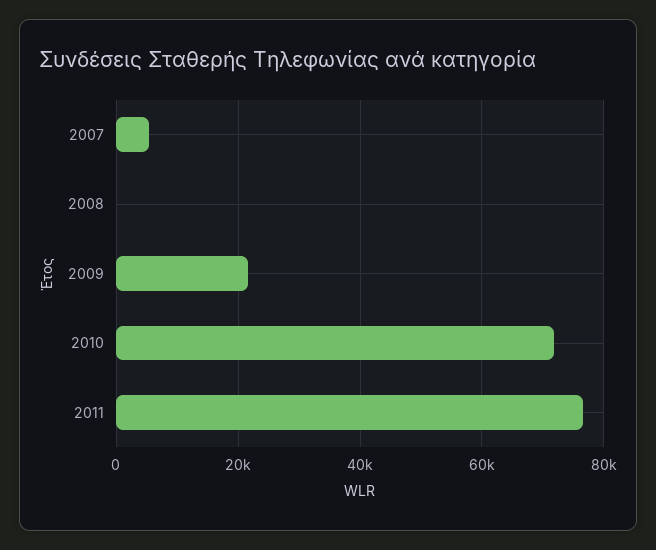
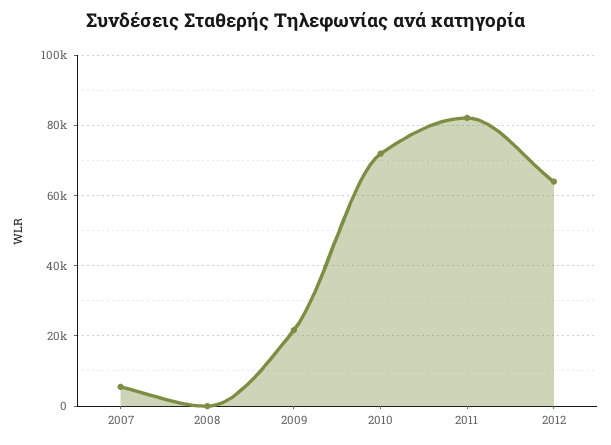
2011: 76000 -> 82000
2012: none -> 64000

